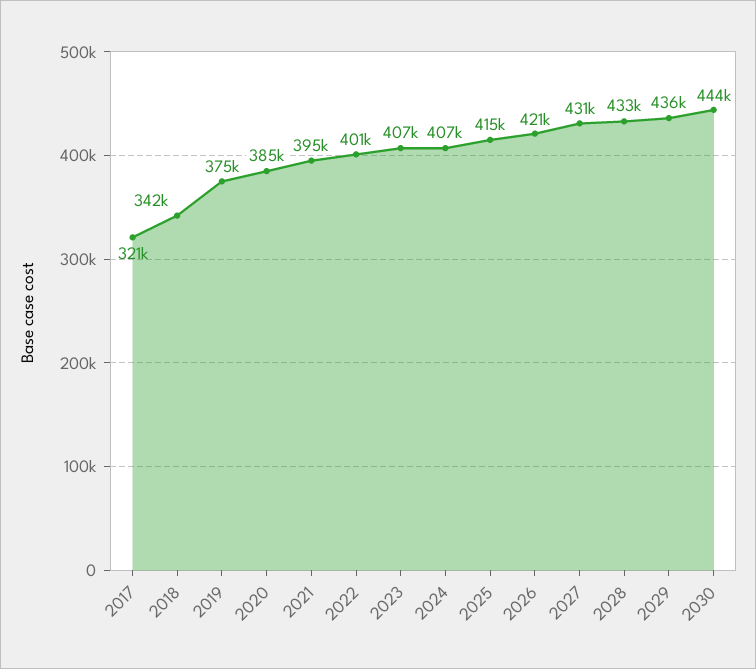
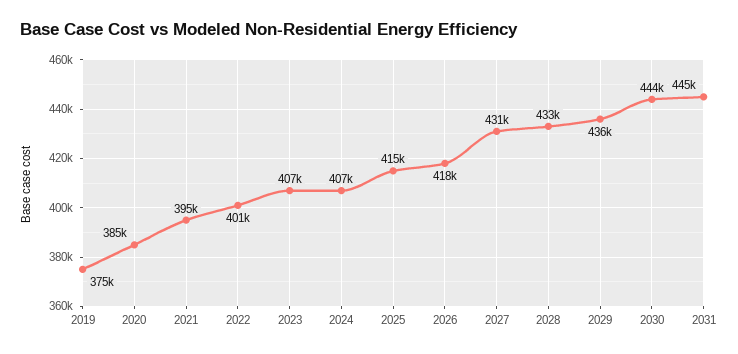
2017: 321000 -> none
2018: 342000 -> none
2026: 421000 -> 418000
2031: none -> 445000

